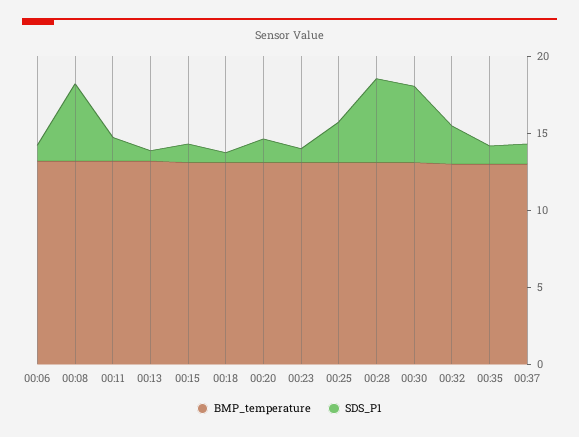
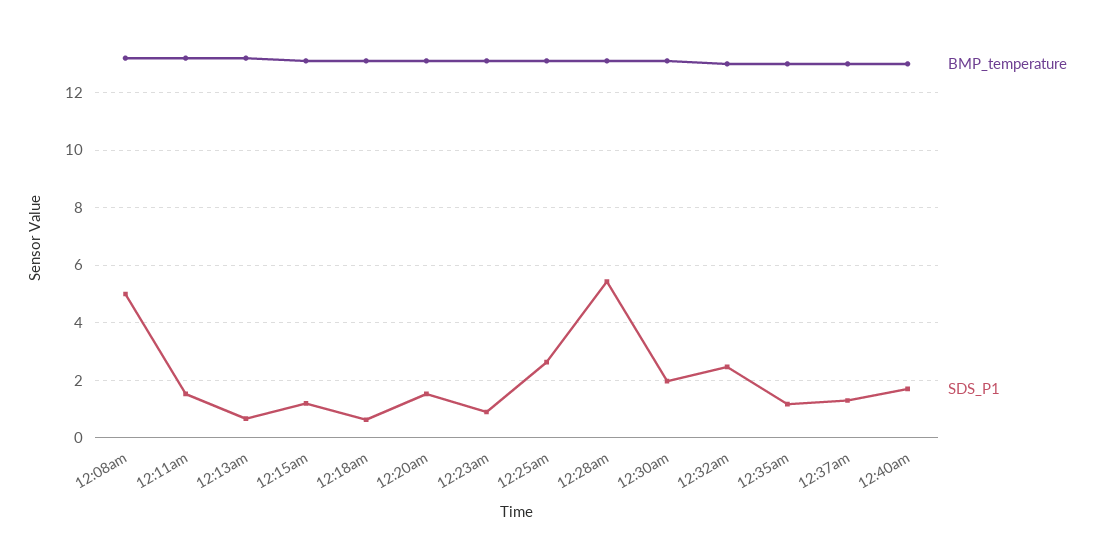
BMP_temperature, 00:06: 13 -> none
SDS_P1, 00:06: 1 -> none
SDS_P1, 00:30: 5 -> 2
BMP_temperature, 12:40am: none -> 13
SDS_P1, 12:40am: none -> 1.75

